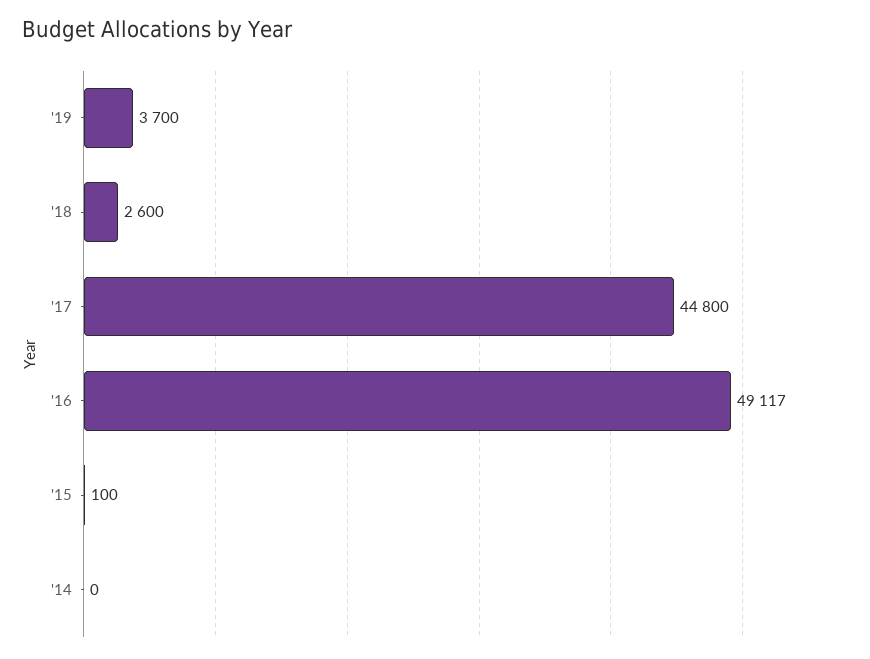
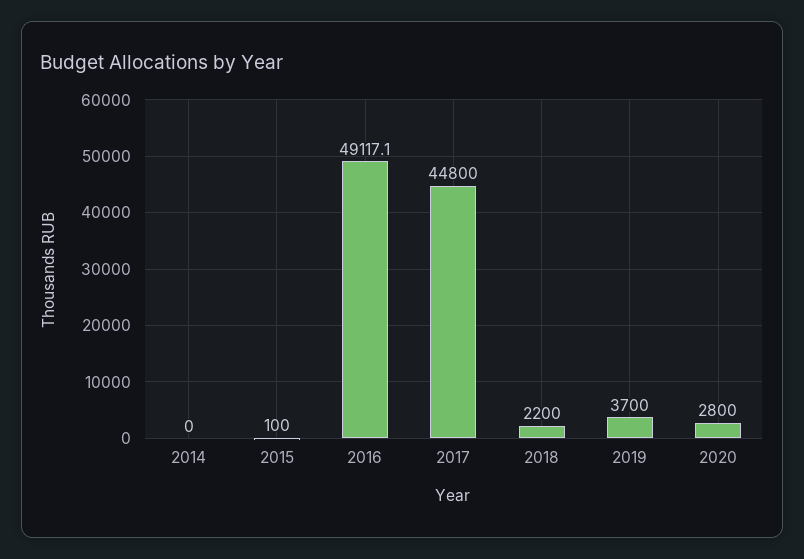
'18: 2600 -> 2200
2020: none -> 2800

